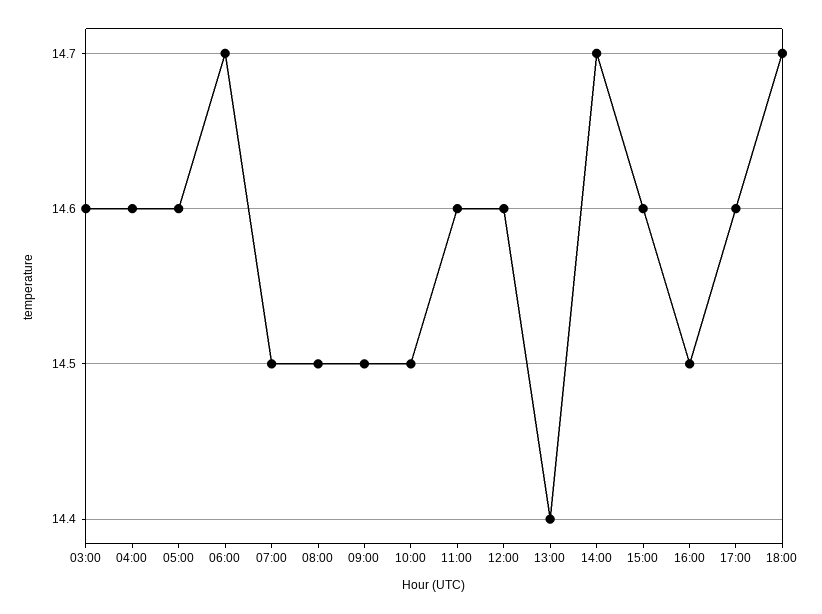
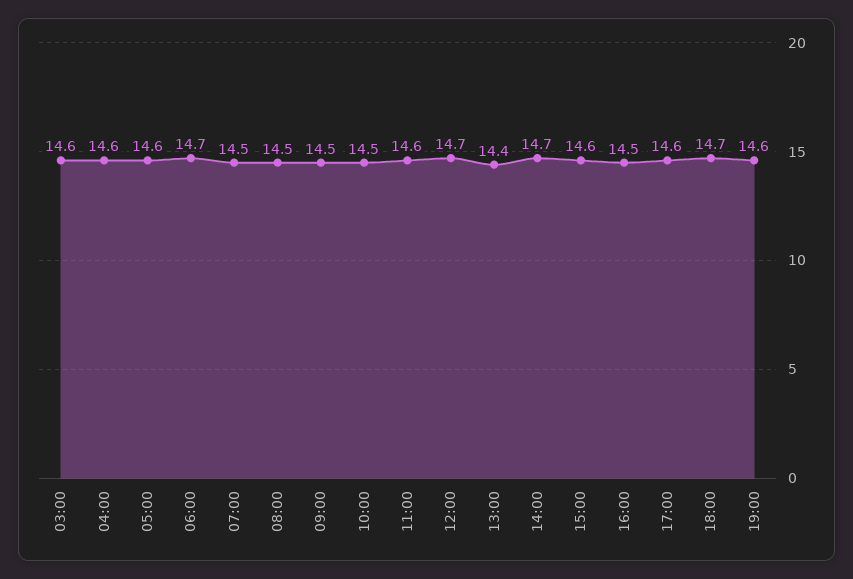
12:00: 14.6 -> 14.7
19:00: none -> 14.6

